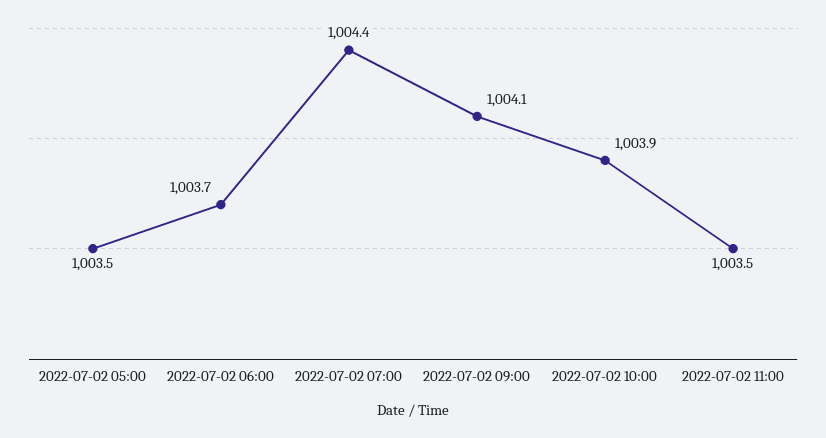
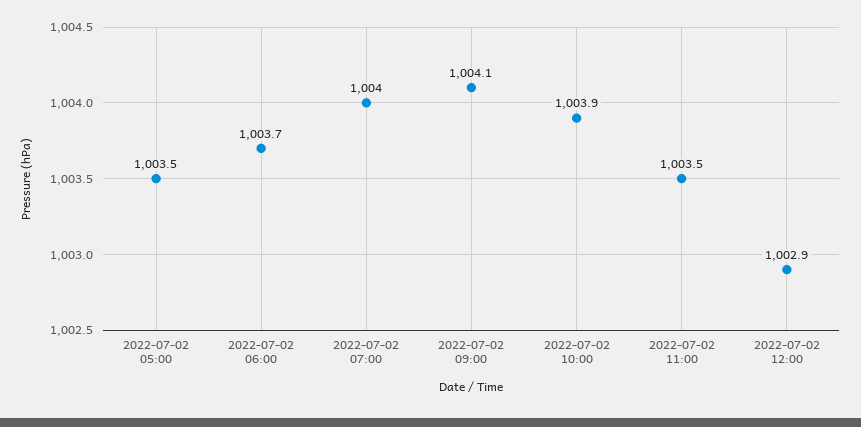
2022-07-02 07:00: 1004.4 -> 1004
2022-07-02 12:00: none -> 1002.9

